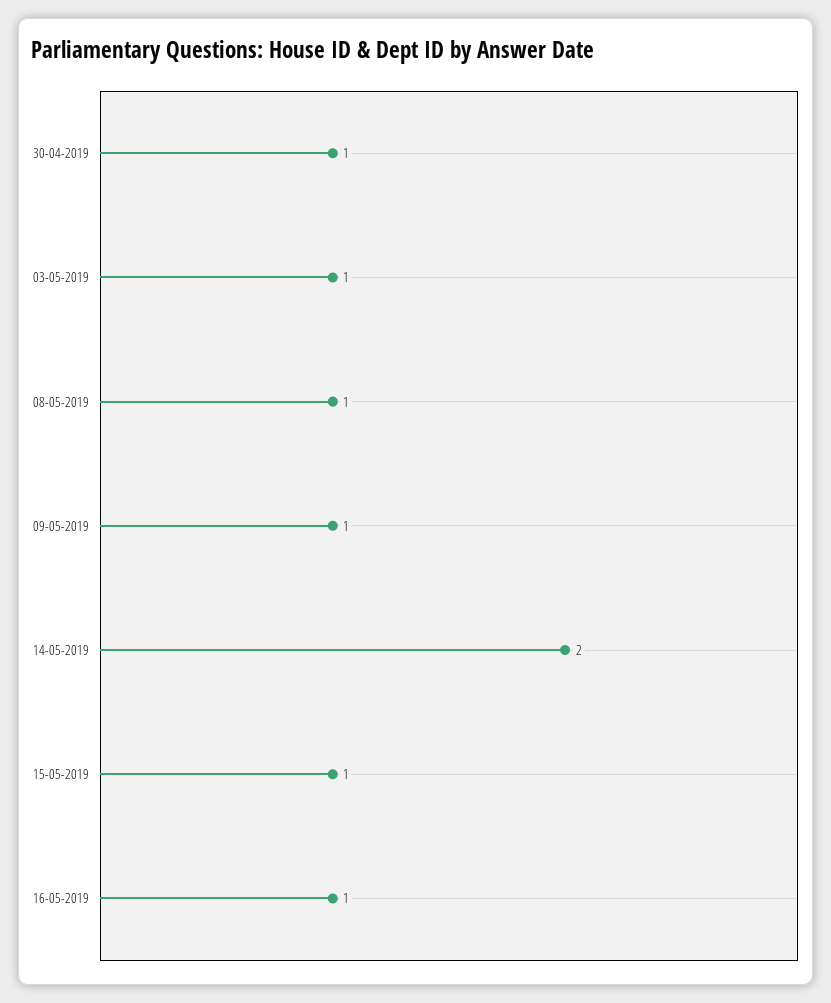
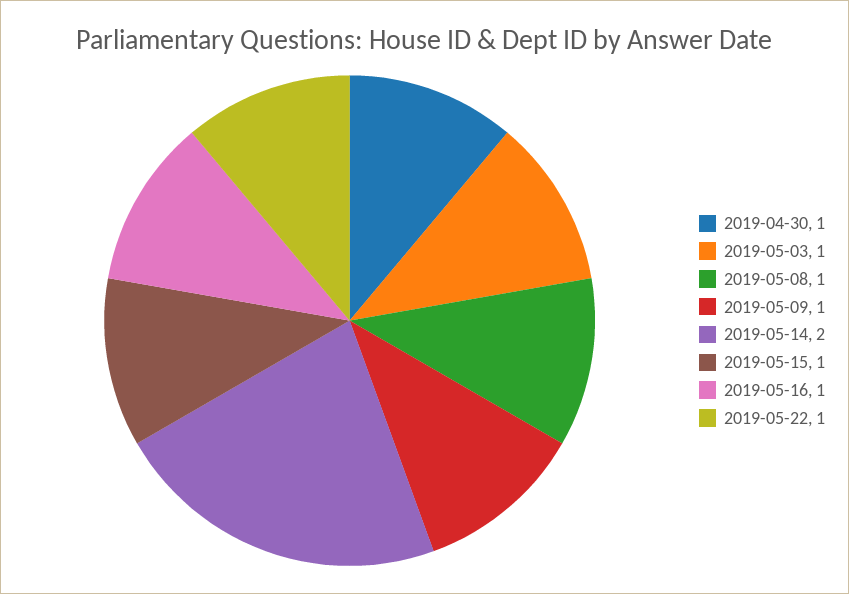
2019-05-22: none -> 1

